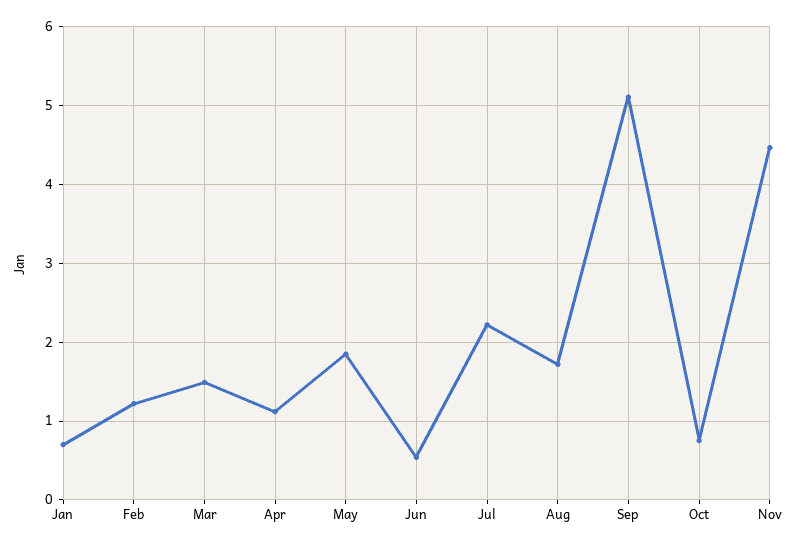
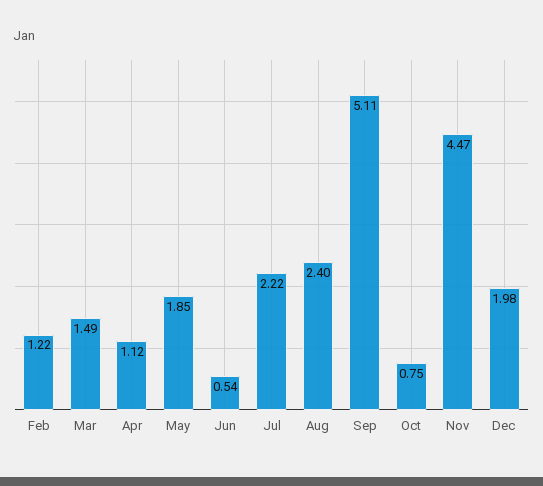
Jan: 0.7 -> none
Aug: 1.7 -> 2.4
Dec: none -> 1.98

